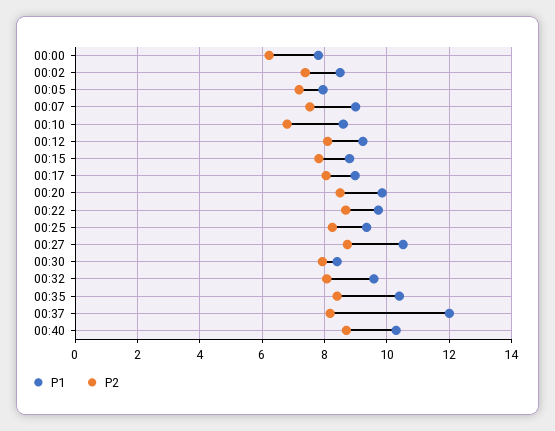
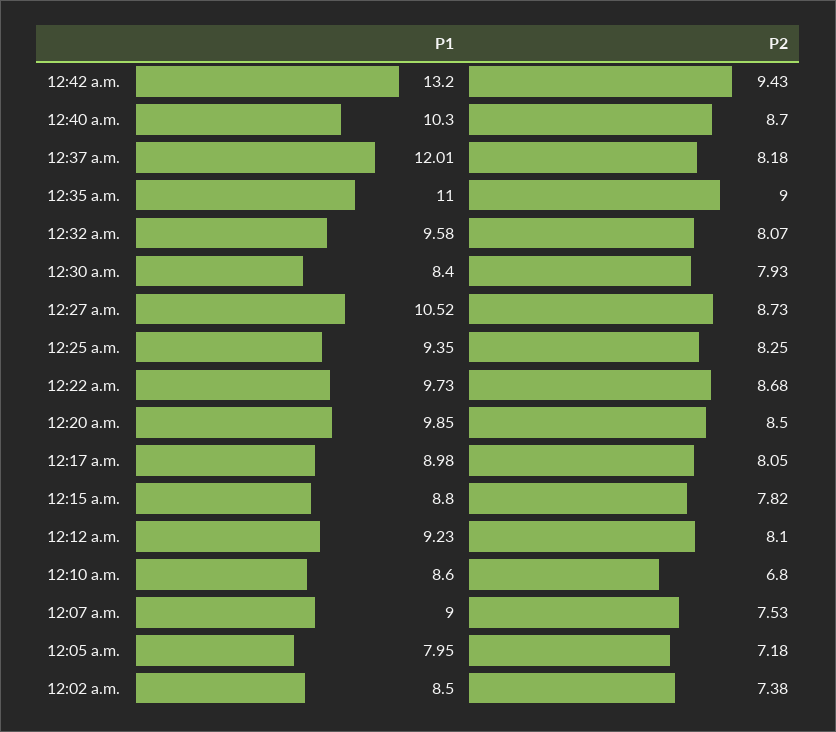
P1, 00:00: 7.8 -> none
P2, 00:00: 6.2 -> none
P1, 00:35: 10.4 -> 11
P2, 00:35: 8.4 -> 9
P1, 12:42 a.m.: none -> 13.2
P2, 12:42 a.m.: none -> 9.43

